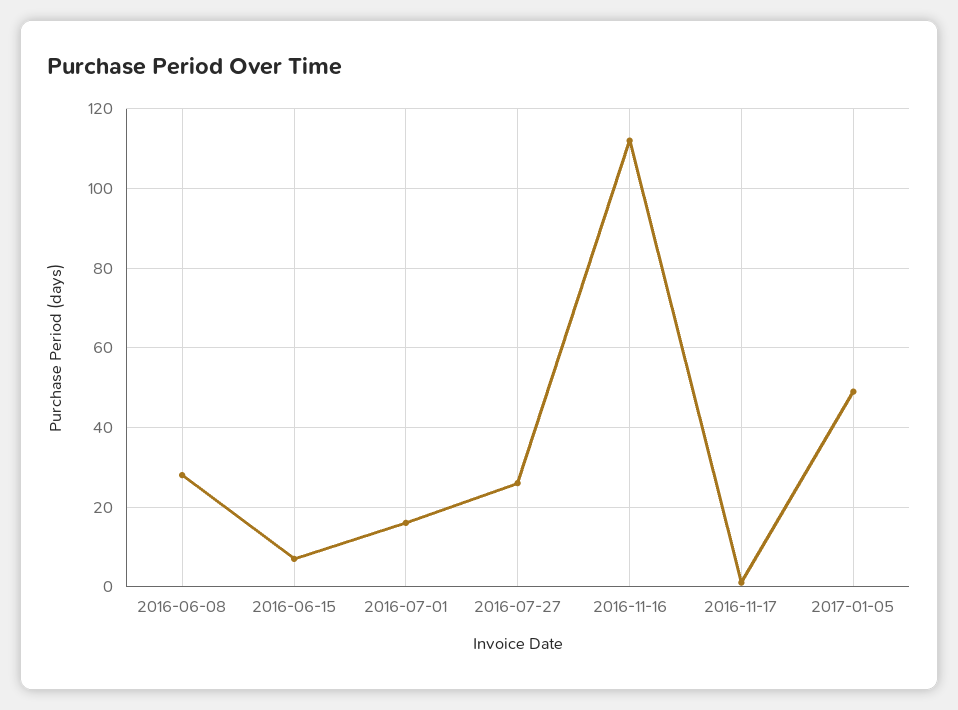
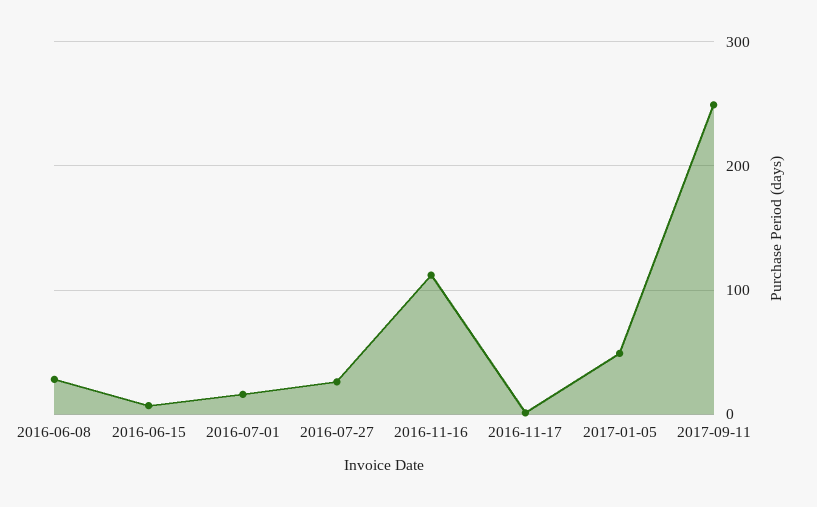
2017-09-11: none -> 250

